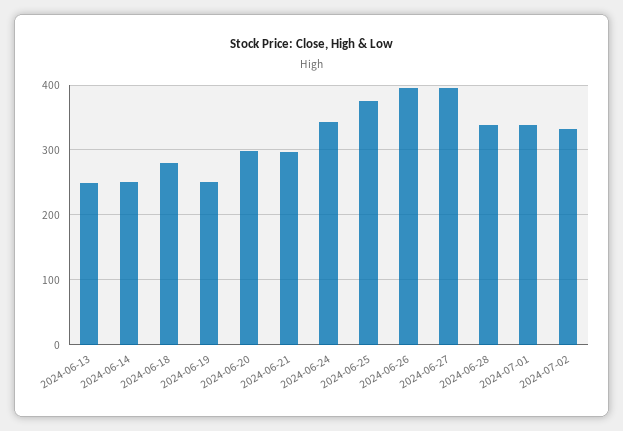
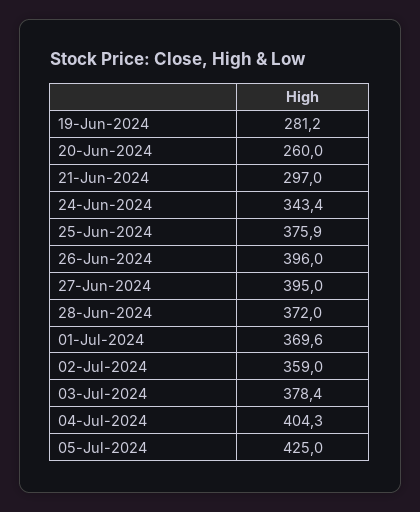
2024-06-13: 250 -> none
2024-06-14: 250 -> none
2024-06-18: 280 -> none
2024-06-19: 250 -> 281.2
2024-06-20: 300 -> 260
2024-06-28: 340 -> 372
2024-07-01: 340 -> 369.6
2024-07-02: 330 -> 359
03-Jul-2024: none -> 378.4
04-Jul-2024: none -> 404.3
05-Jul-2024: none -> 425

